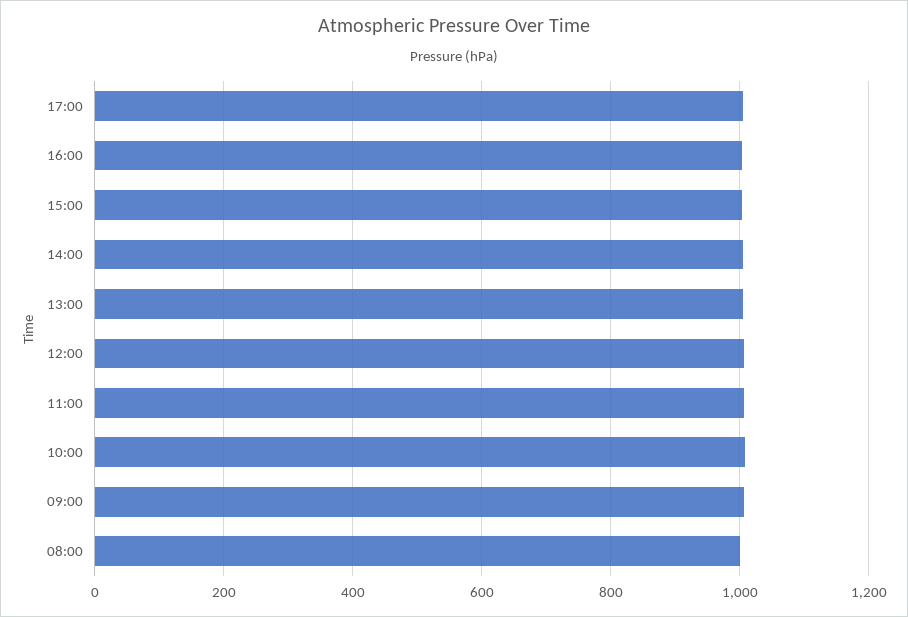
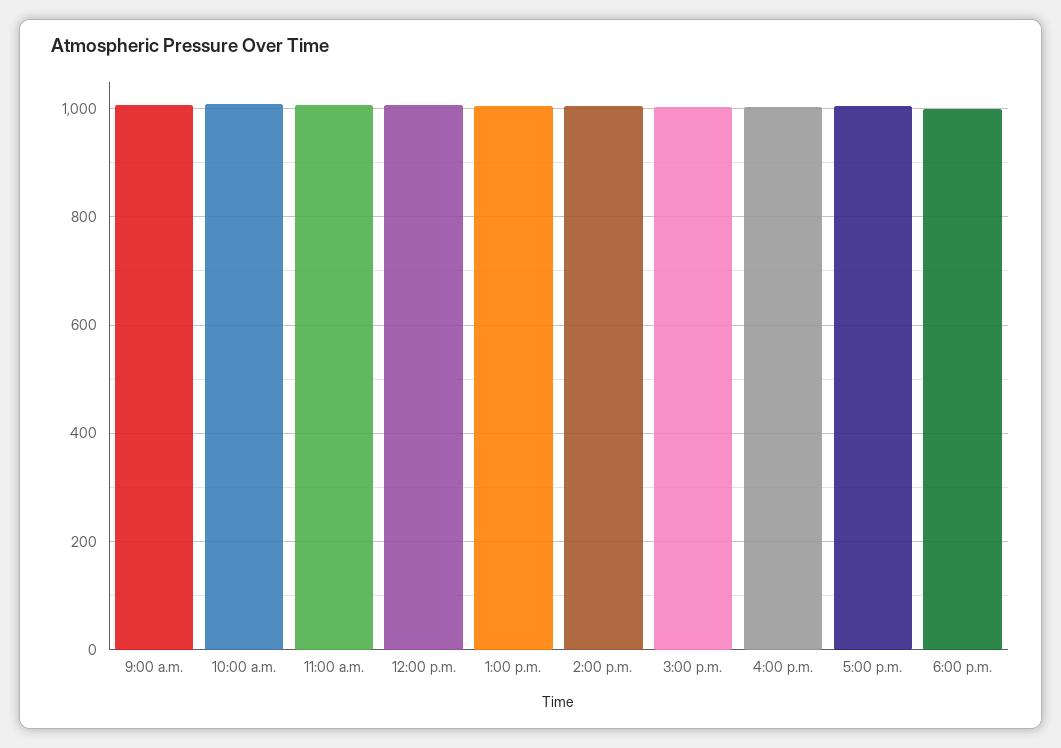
08:00: 1000 -> none
6:00 p.m.: none -> 1000

